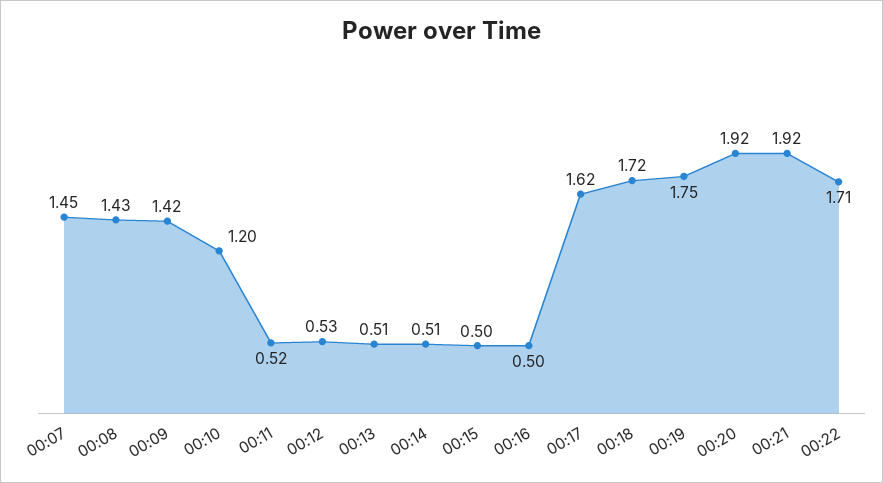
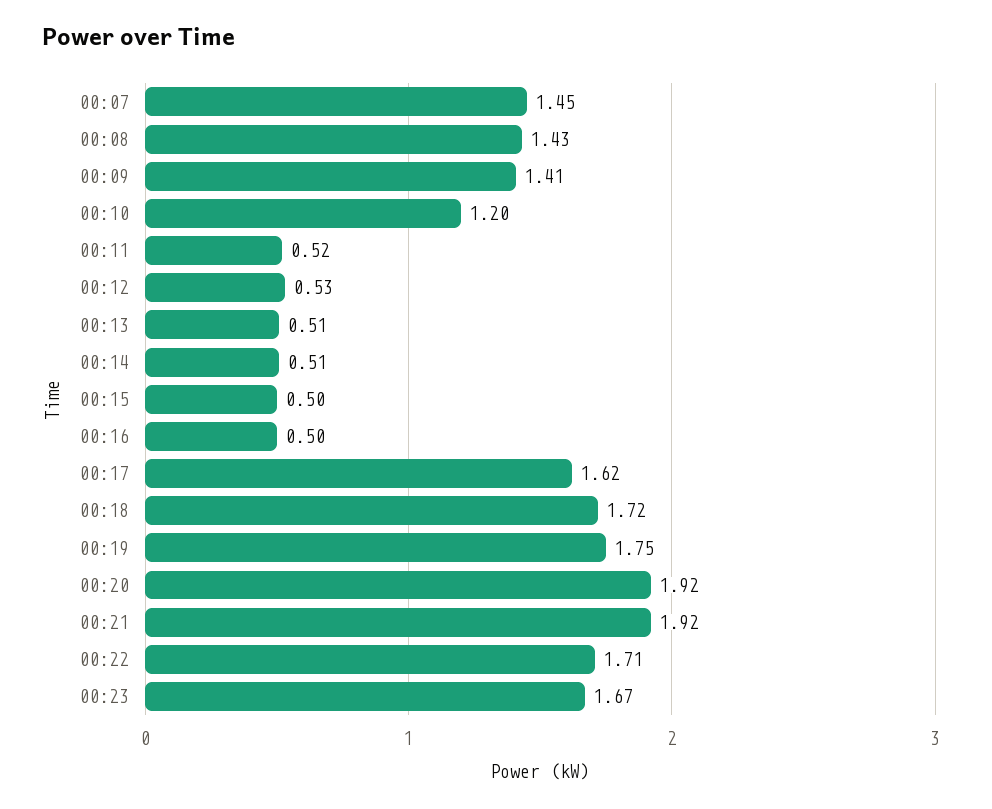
00:09: 1.42 -> 1.41
00:23: none -> 1.67

